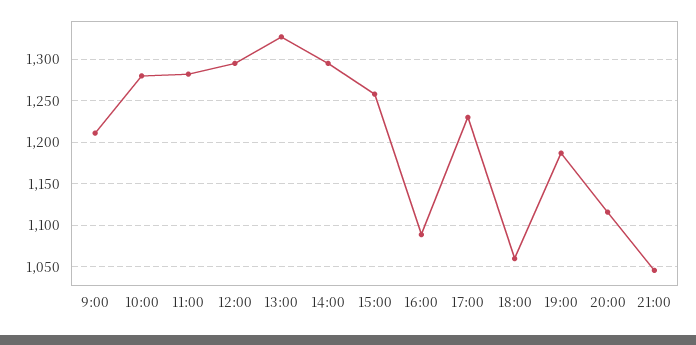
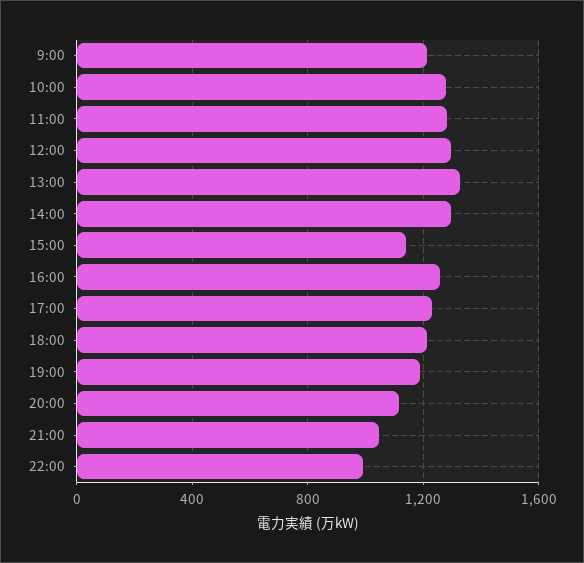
15:00: 1260 -> 1150
16:00: 1090 -> 1250
18:00: 1060 -> 1200
22:00: none -> 1000

